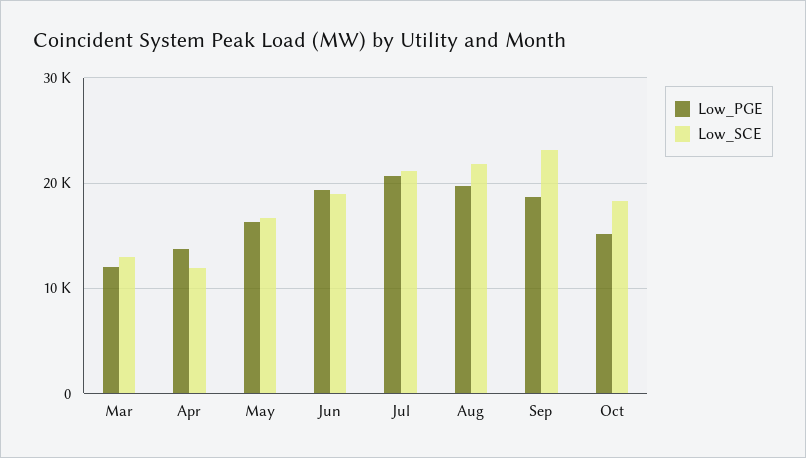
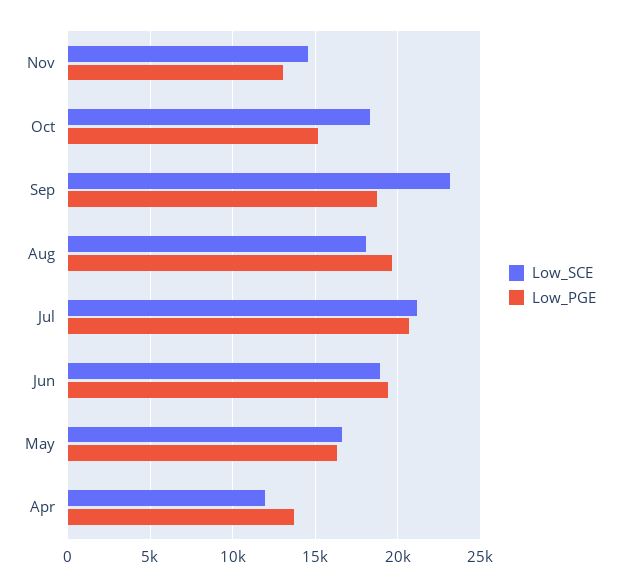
Low_PGE, Mar: 12000 -> none
Low_SCE, Mar: 13000 -> none
Low_SCE, Aug: 22000 -> 18000
Low_SCE, Nov: none -> 14500
Low_PGE, Nov: none -> 13000

